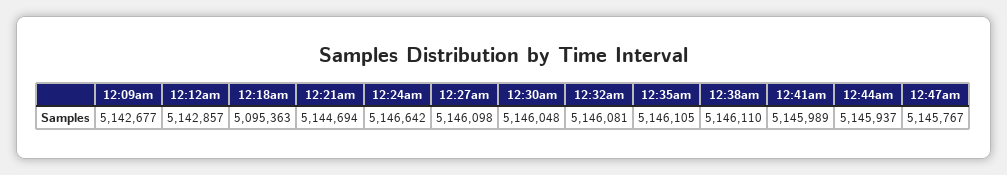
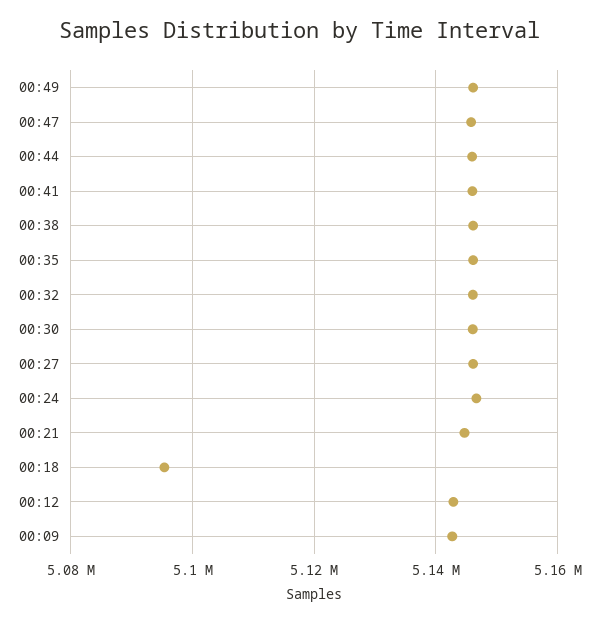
00:49: none -> 5146000

